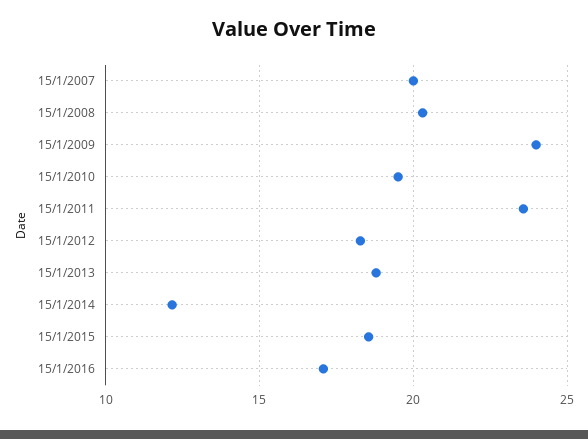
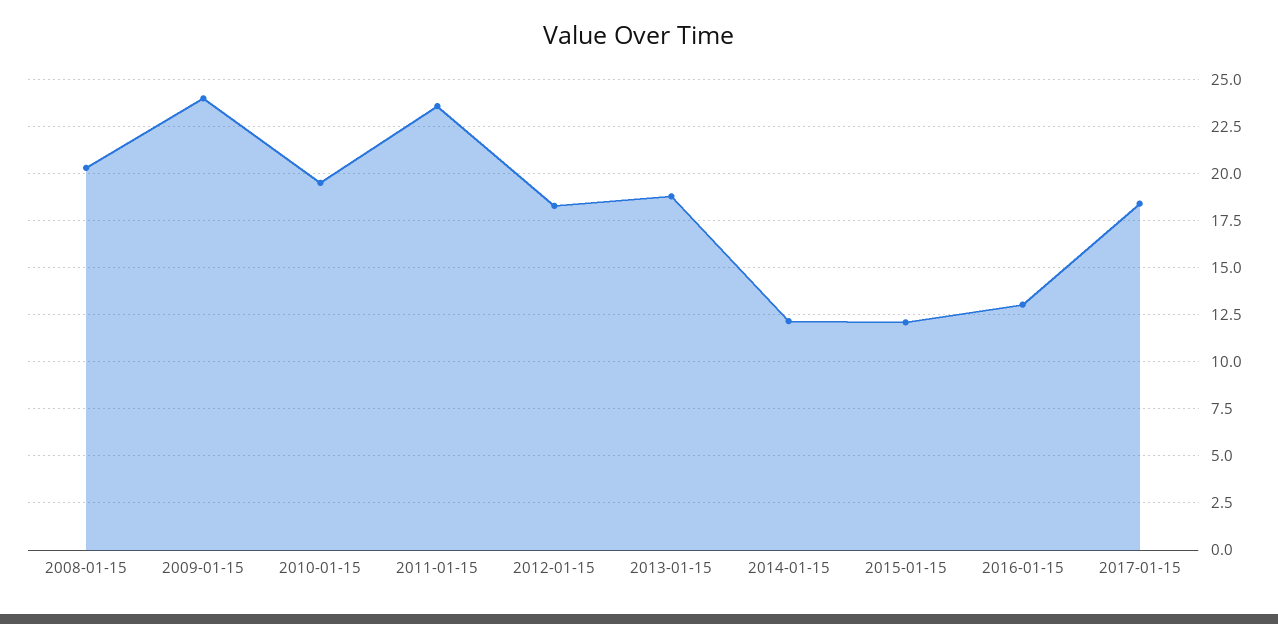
15/1/2007: 20 -> none
15/1/2015: 18.5 -> 12
15/1/2016: 17 -> 13
2017-01-15: none -> 18.5

